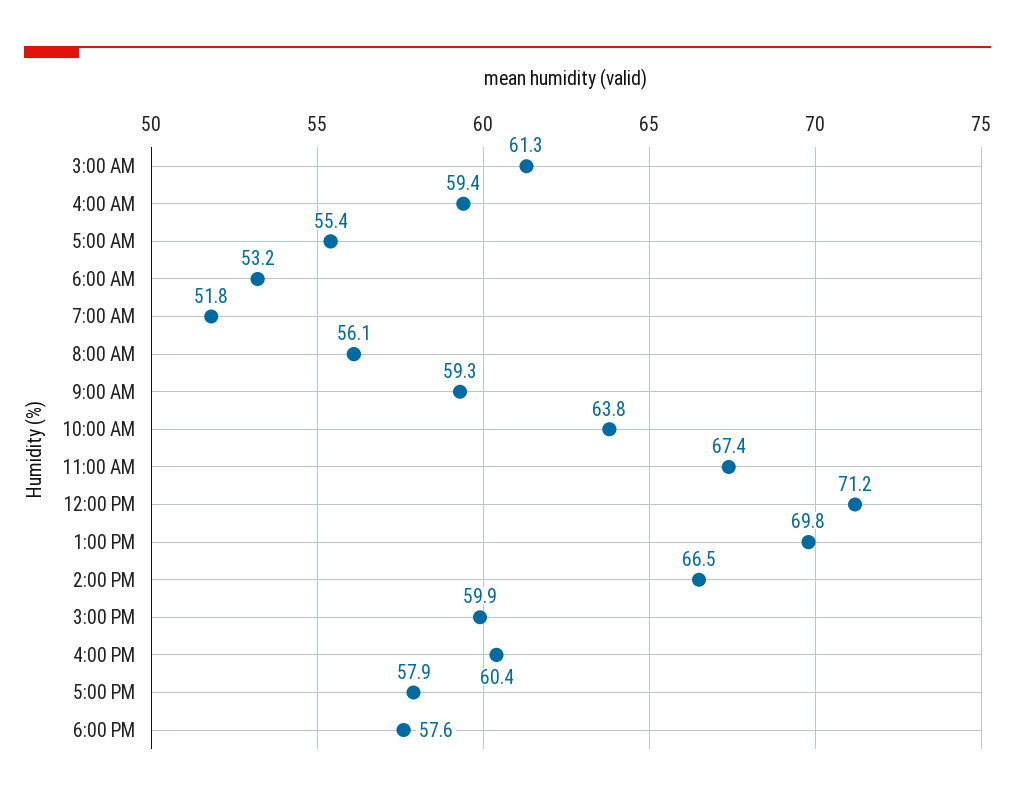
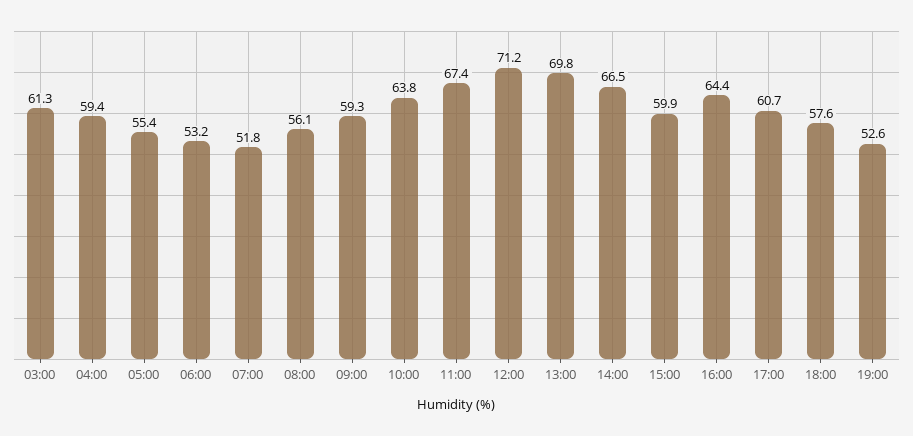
4:00 PM: 60.4 -> 64.4
5:00 PM: 57.9 -> 60.7
19:00: none -> 52.6

